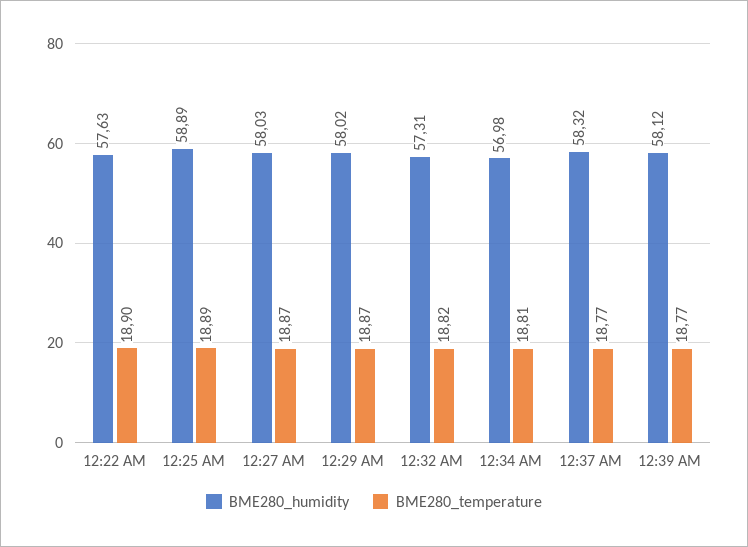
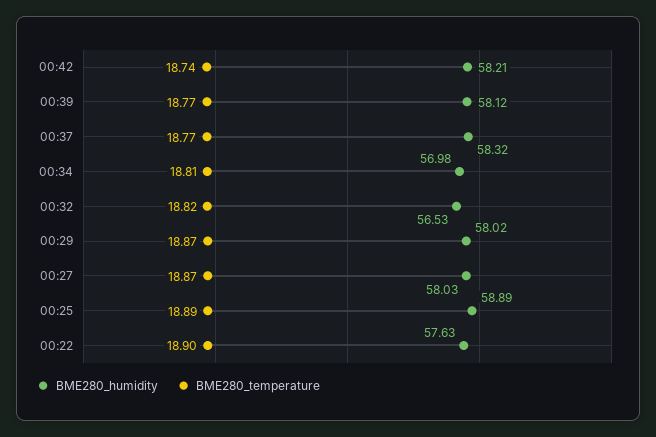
BME280_humidity, 12:32 AM: 57.31 -> 56.53
BME280_humidity, 00:42: none -> 58.21
BME280_temperature, 00:42: none -> 18.74

